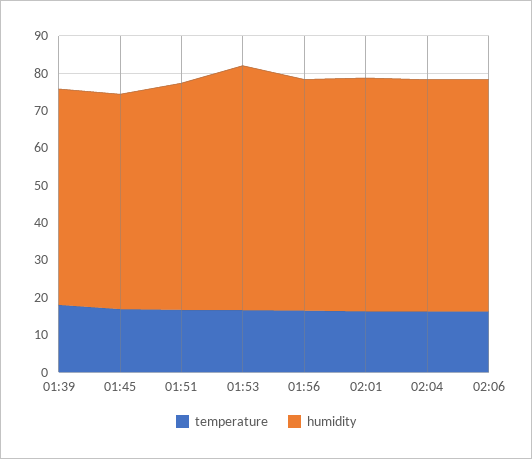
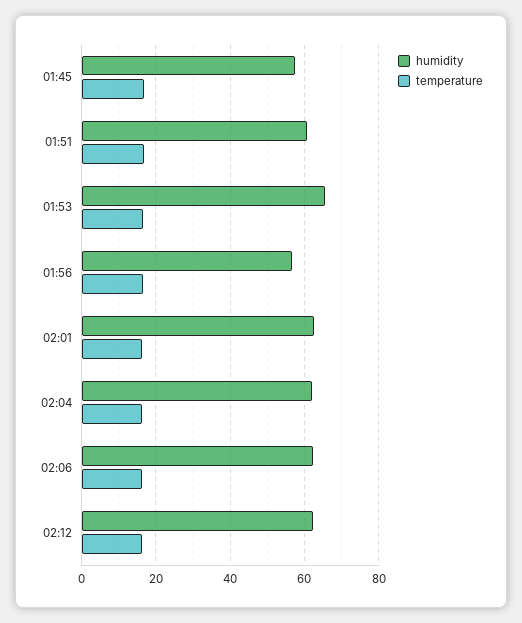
temperature, 01:39: 17.5 -> none
humidity, 01:39: 57.5 -> none
humidity, 01:56: 62.5 -> 56
humidity, 02:12: none -> 62
temperature, 02:12: none -> 16

